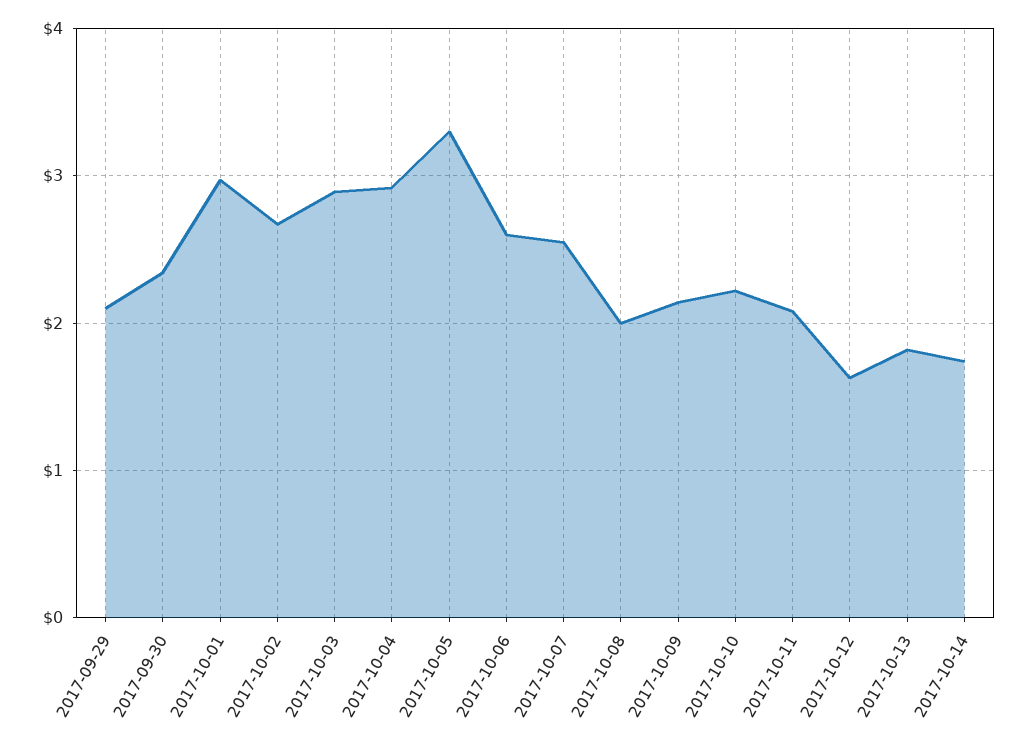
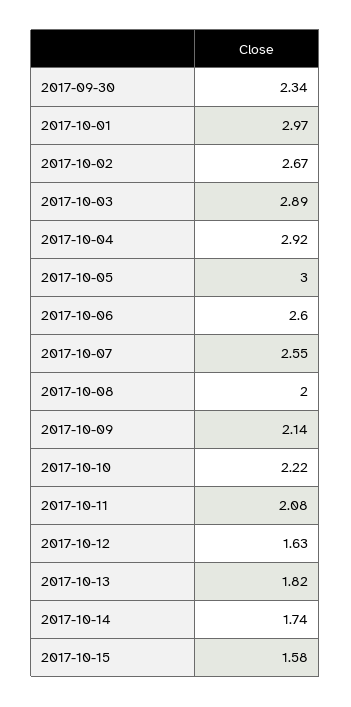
2017-09-29: 2.1 -> none
2017-10-05: 3.3 -> 3
2017-10-15: none -> 1.58

